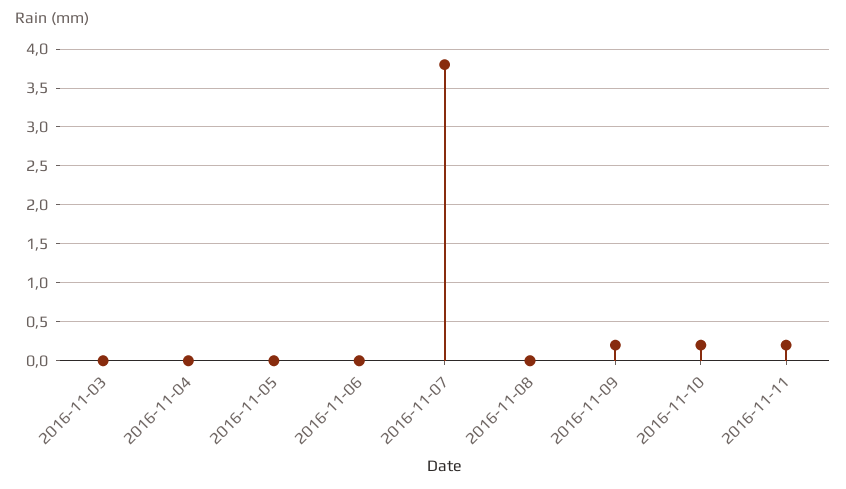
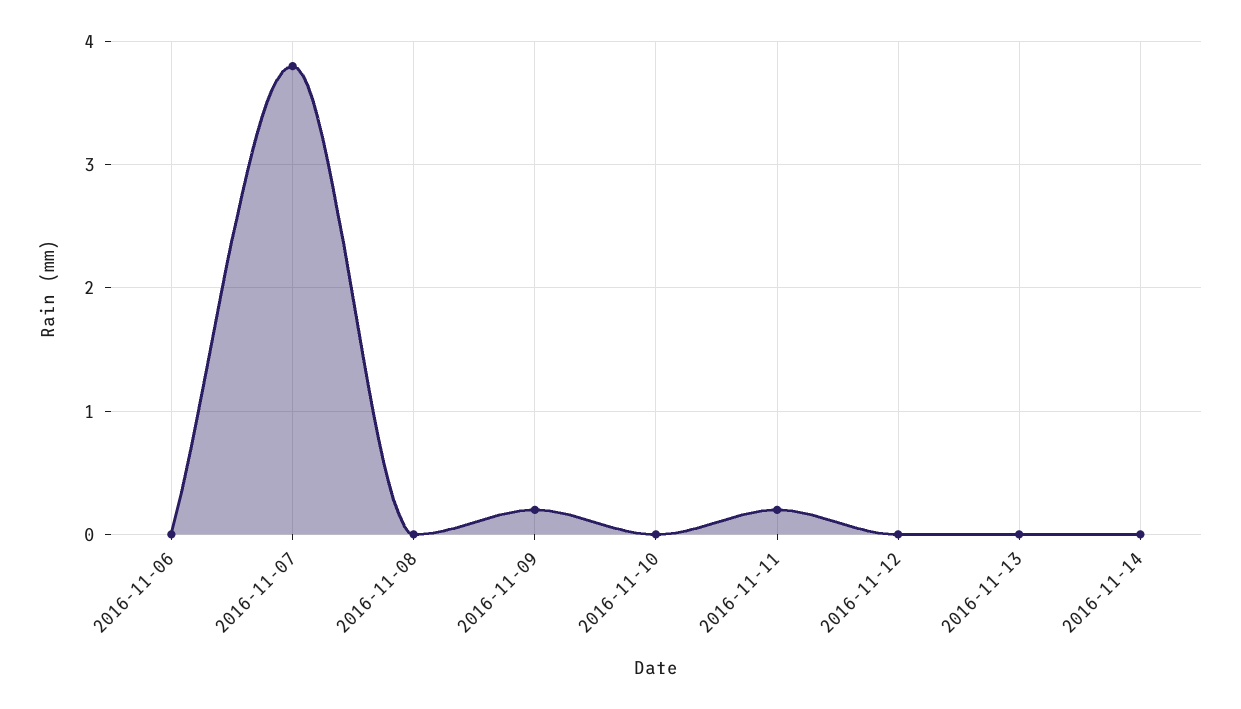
2016-11-03: 0 -> none
2016-11-04: 0 -> none
2016-11-05: 0 -> none
2016-11-10: 0.2 -> 0
2016-11-12: none -> 0
2016-11-13: none -> 0
2016-11-14: none -> 0

